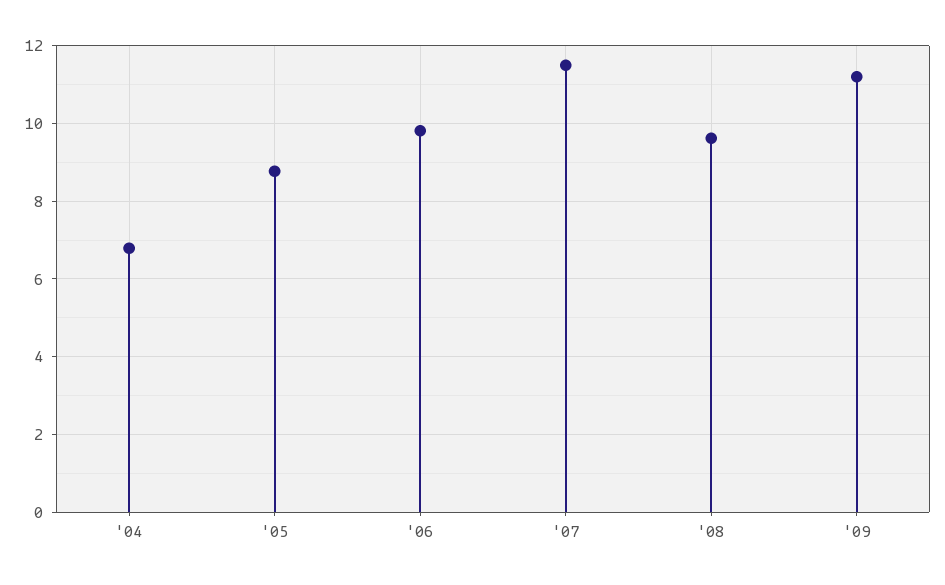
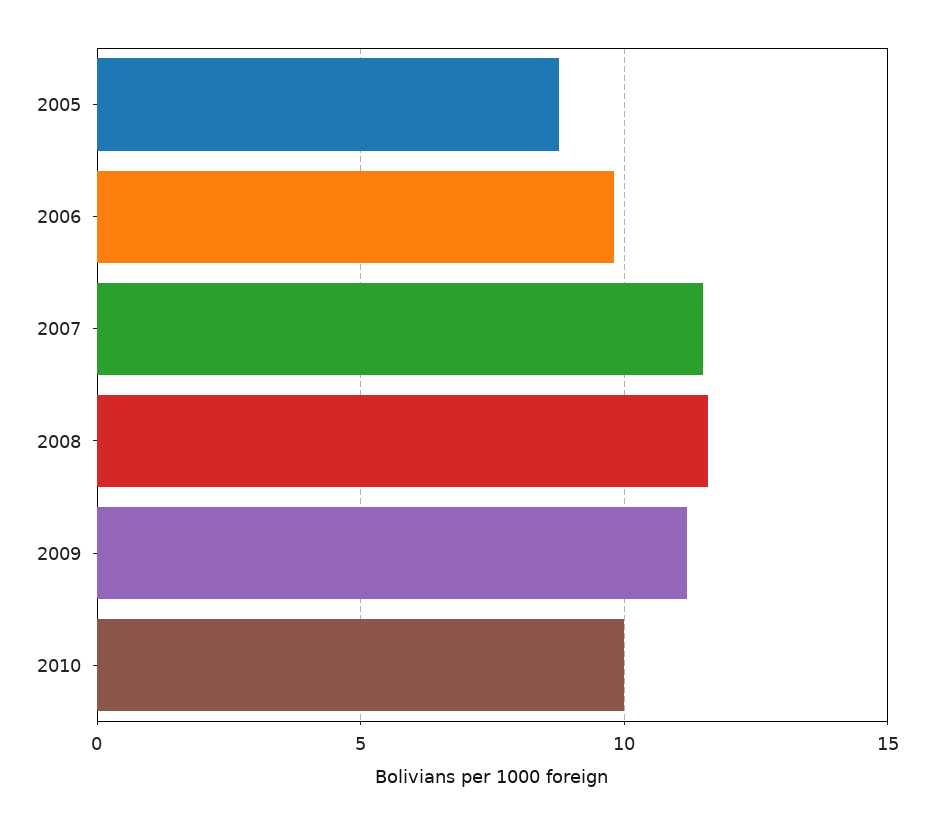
'04: 6.8 -> none
'08: 9.6 -> 11.5
2010: none -> 10

